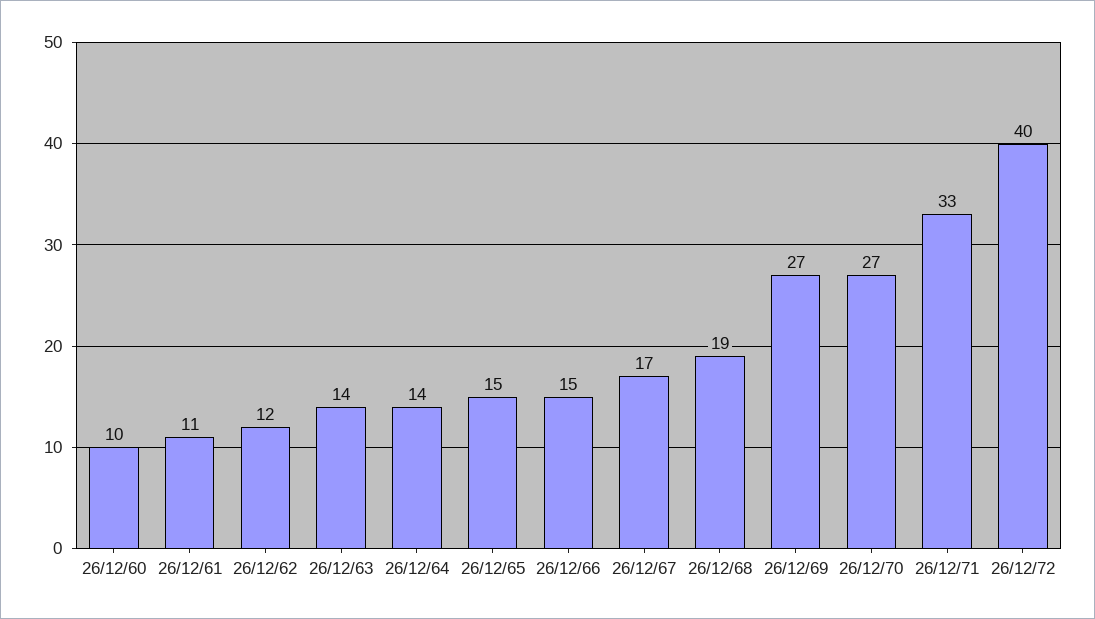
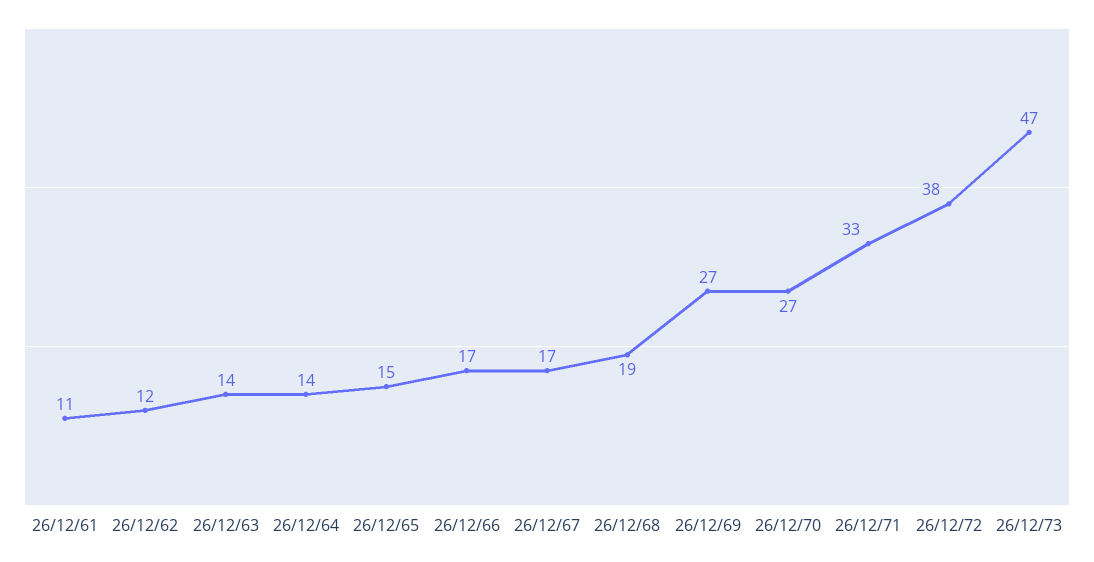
26/12/60: 10 -> none
26/12/66: 15 -> 17
26/12/72: 40 -> 38
26/12/73: none -> 47

